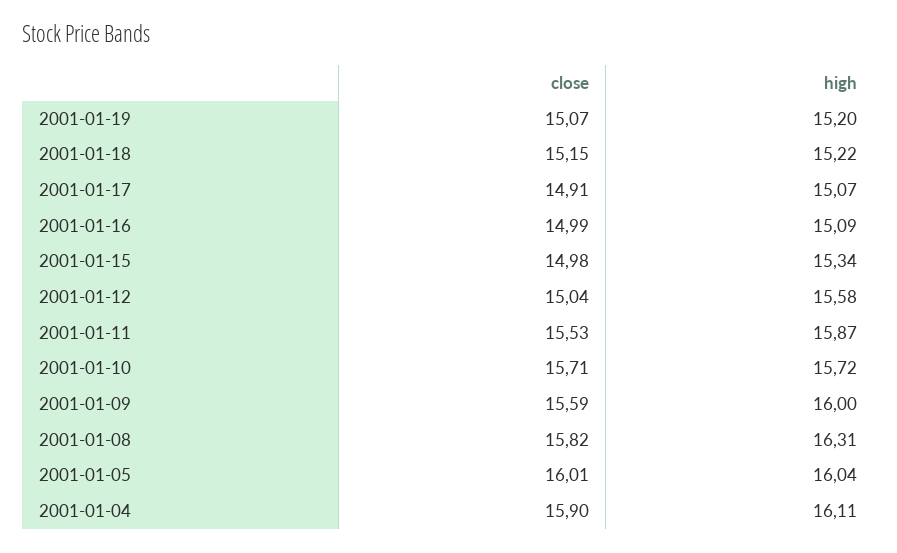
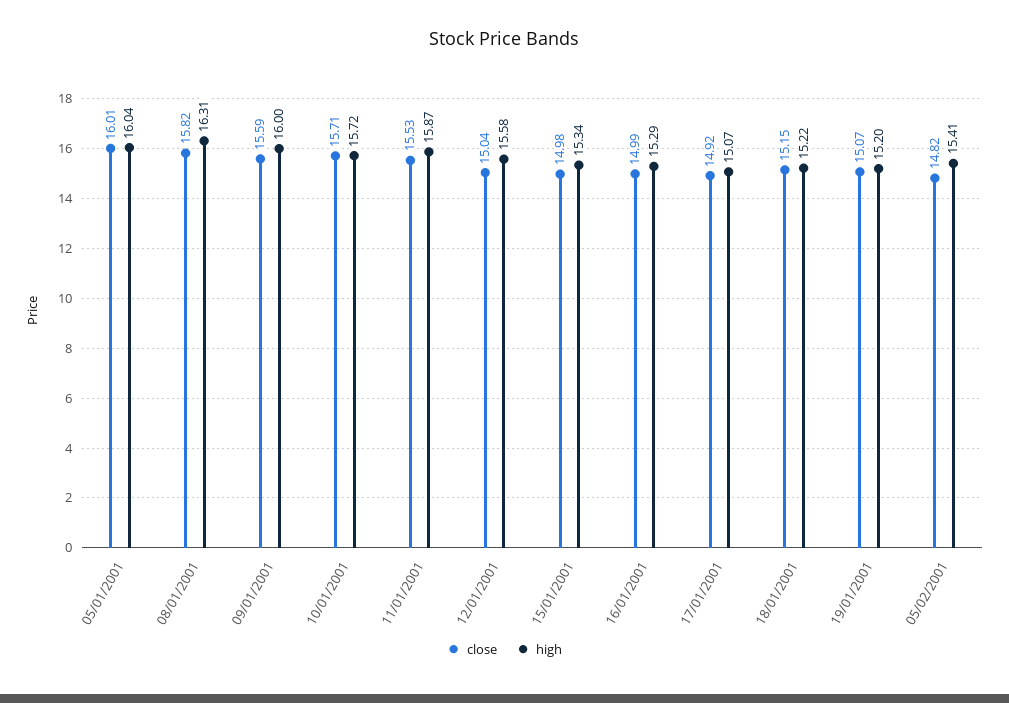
close, 2001-01-17: 14.91 -> 14.92
high, 2001-01-16: 15.09 -> 15.29
close, 2001-01-04: 15.9 -> none
high, 2001-01-04: 16.11 -> none
close, 05/02/2001: none -> 14.82
high, 05/02/2001: none -> 15.41

